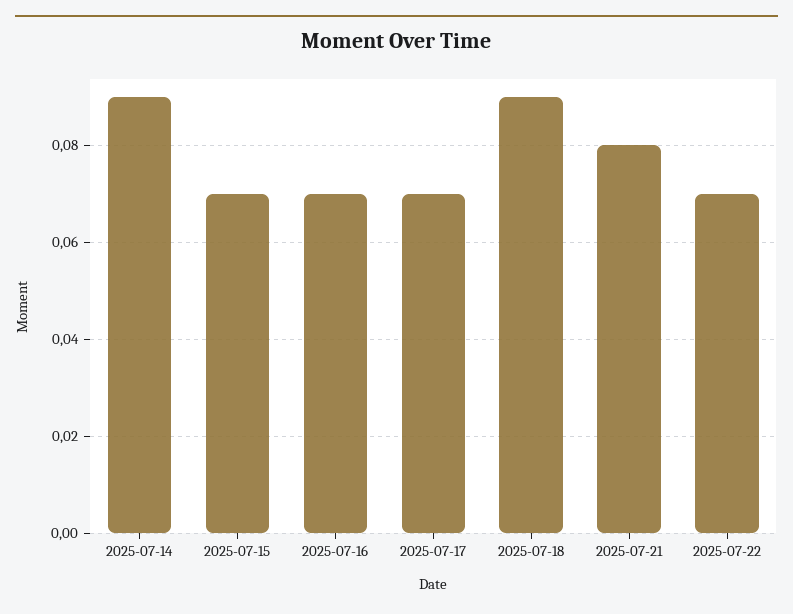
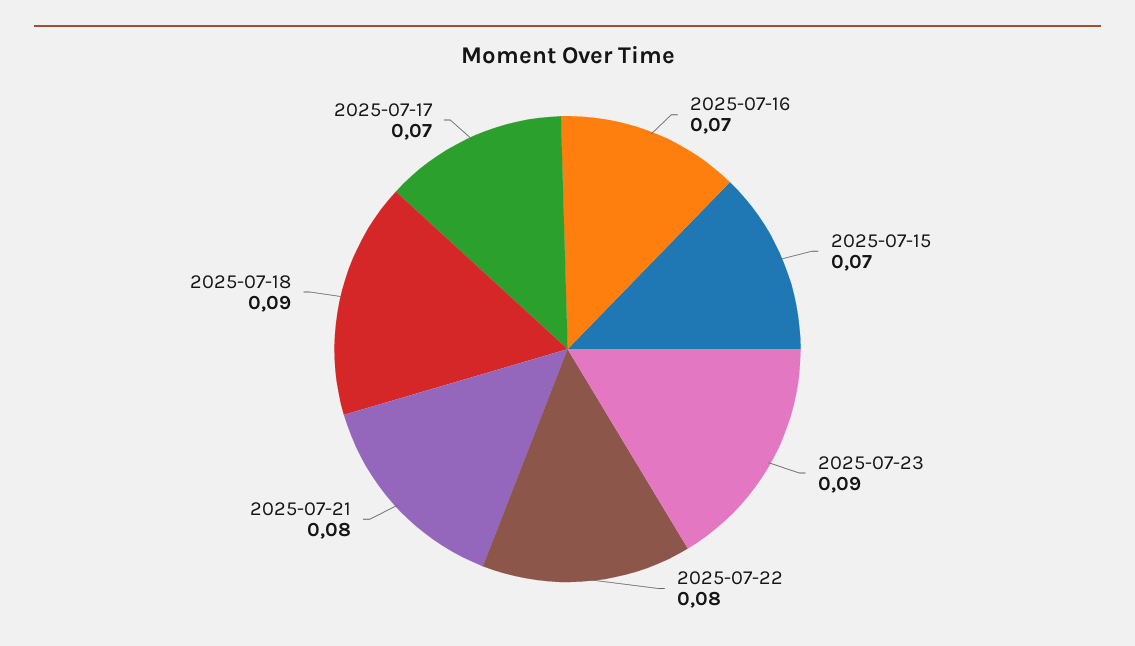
2025-07-14: 0.09 -> none
2025-07-22: 0.07 -> 0.08
2025-07-23: none -> 0.09

